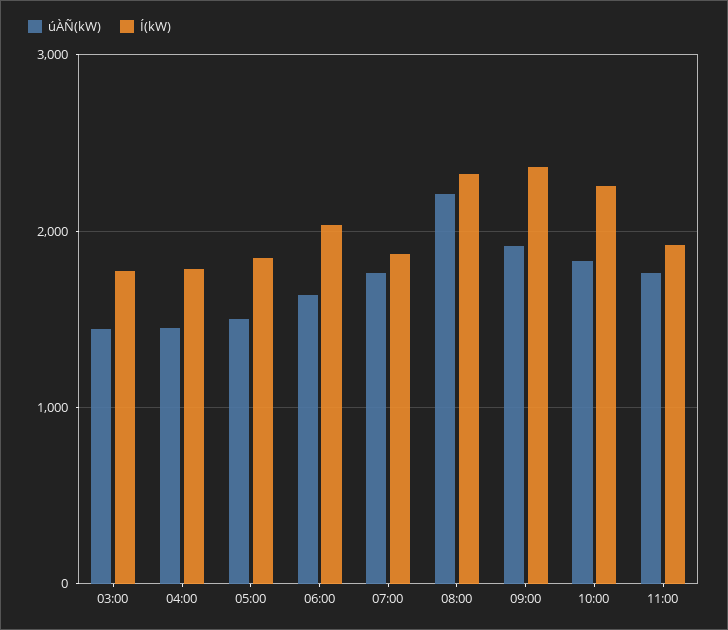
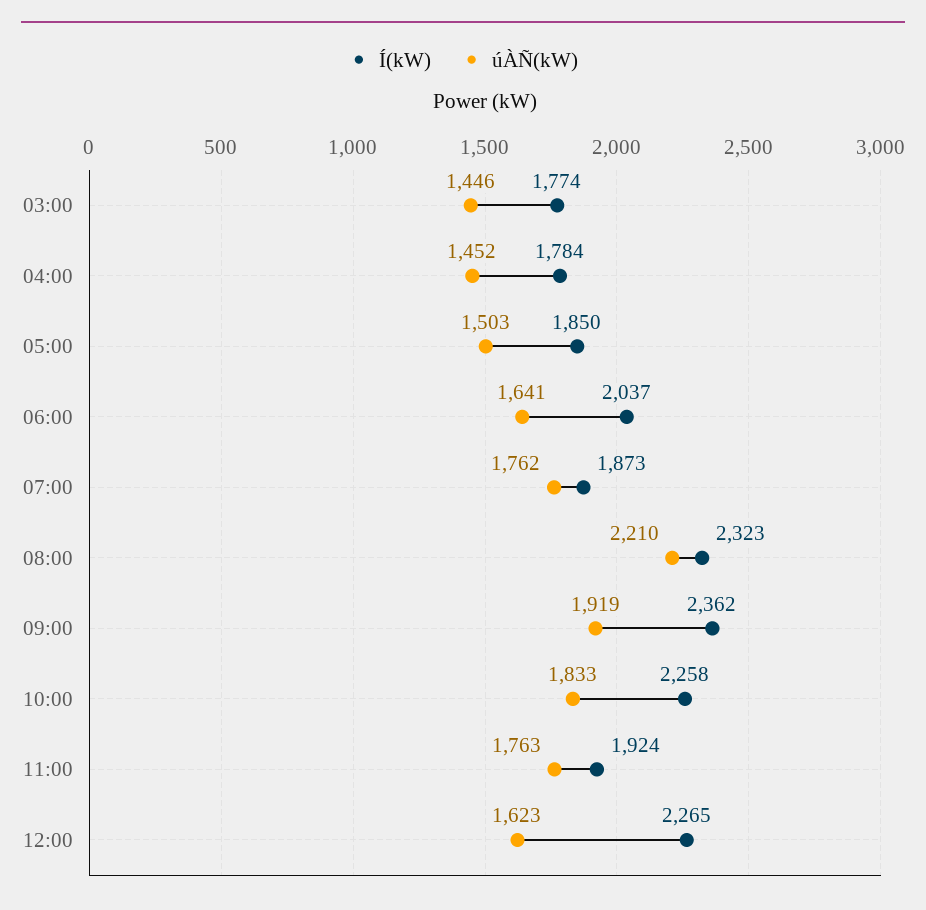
Í(kW), 12:00: none -> 2265
úÀÑ(kW), 12:00: none -> 1623

